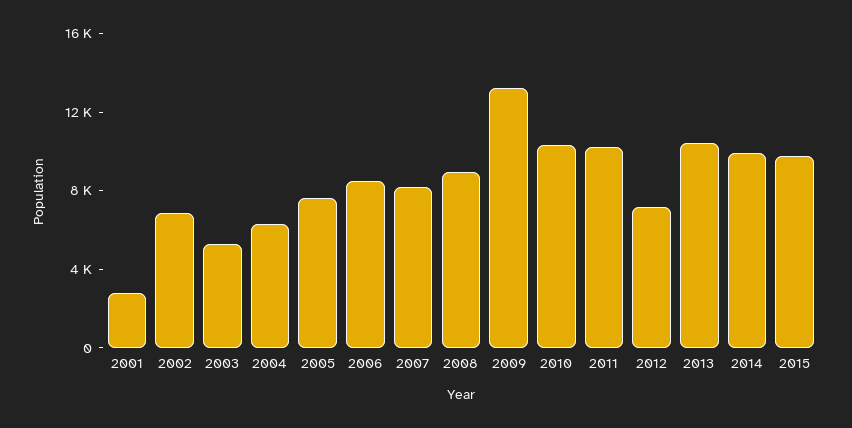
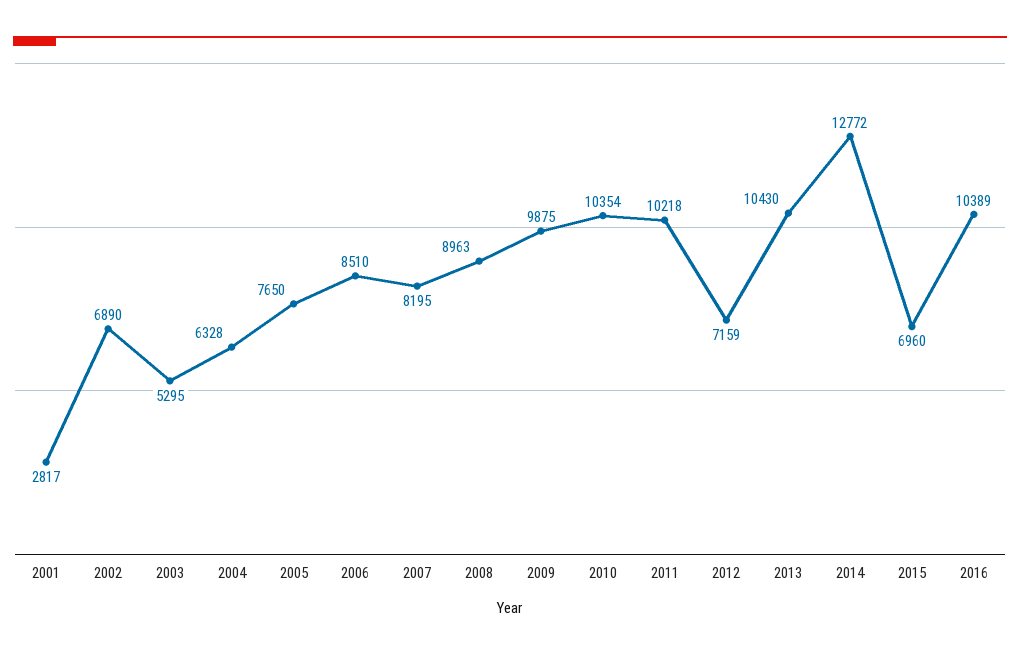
2009: 13000 -> 9875
2014: 10000 -> 12772
2015: 10000 -> 6960
2016: none -> 10389

